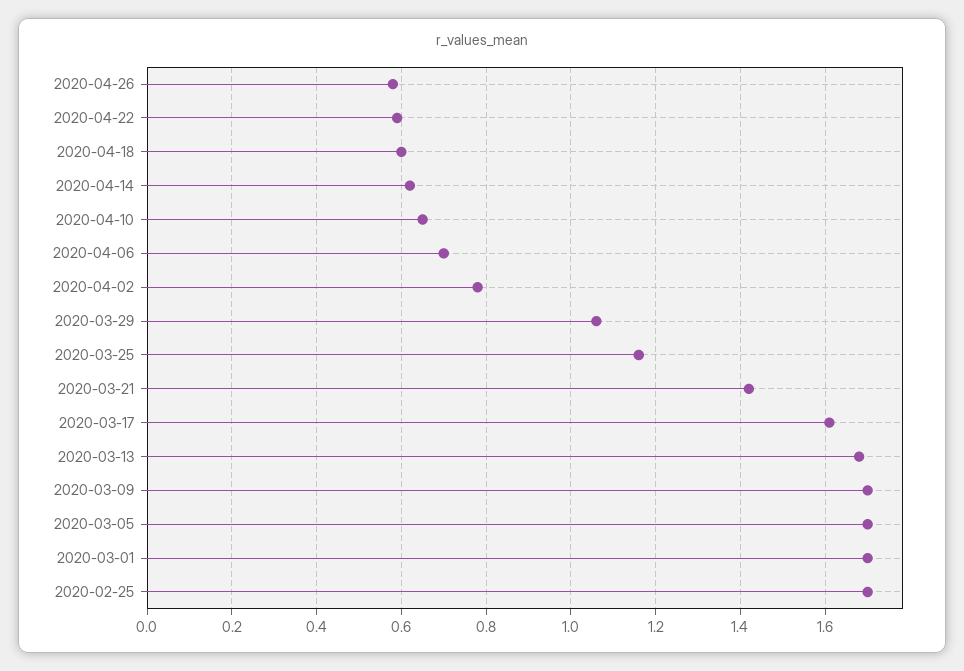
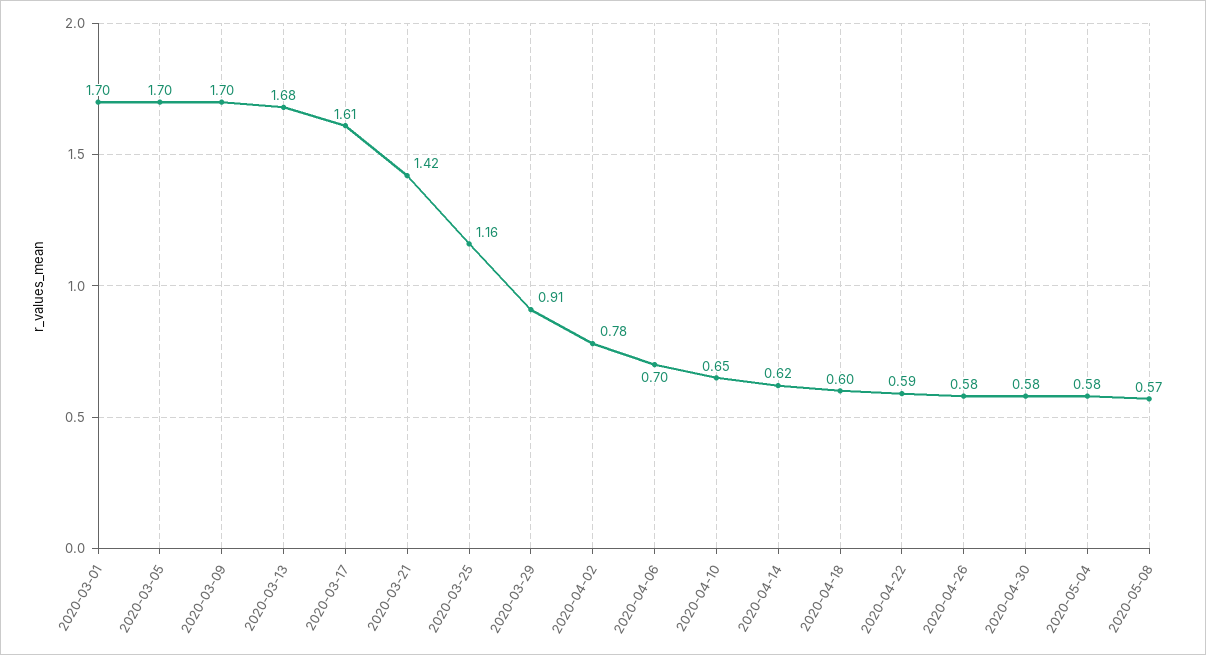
2020-03-29: 1.05 -> 0.91
2020-02-25: 1.7 -> none
2020-04-30: none -> 0.58
2020-05-04: none -> 0.58
2020-05-08: none -> 0.57

